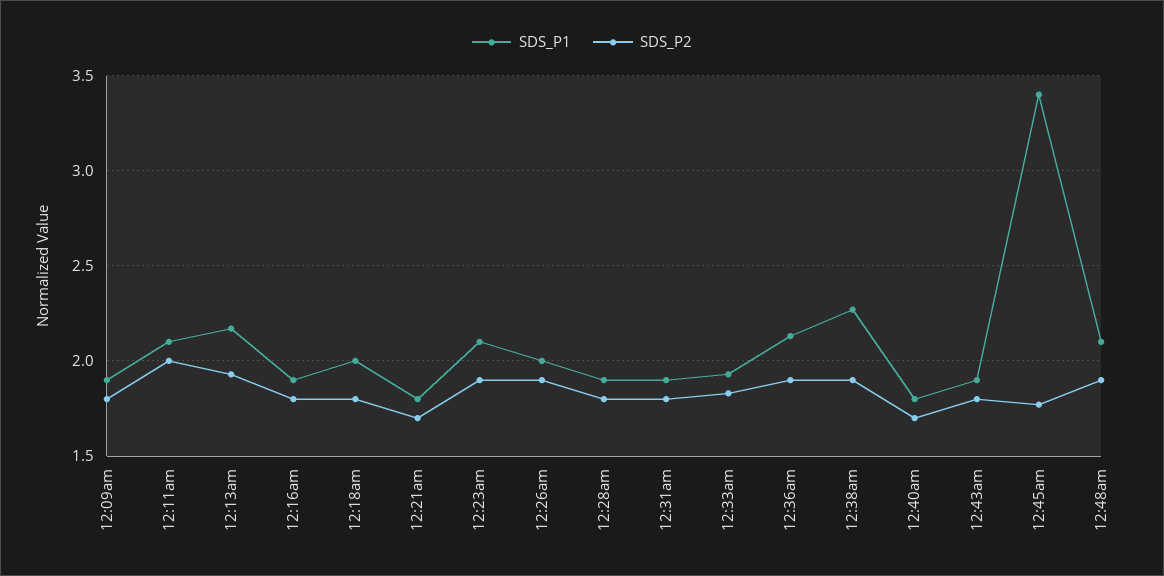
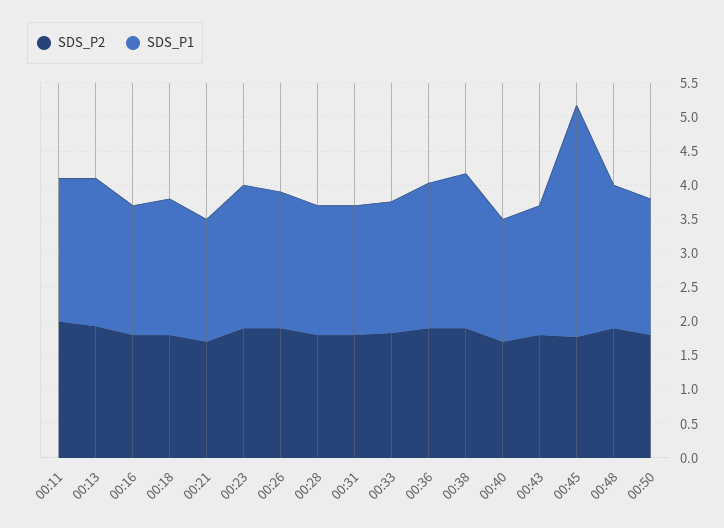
SDS_P1, 12:09am: 1.9 -> none
SDS_P2, 12:09am: 1.8 -> none
SDS_P2, 00:50: none -> 1.75
SDS_P1, 00:50: none -> 2

